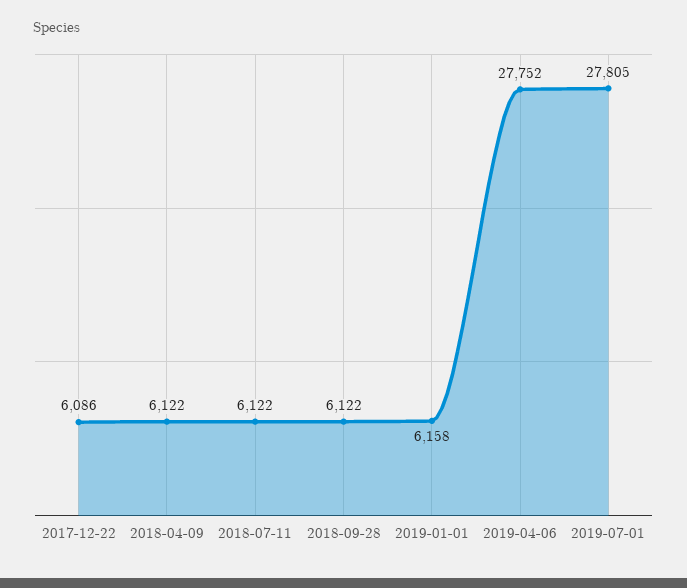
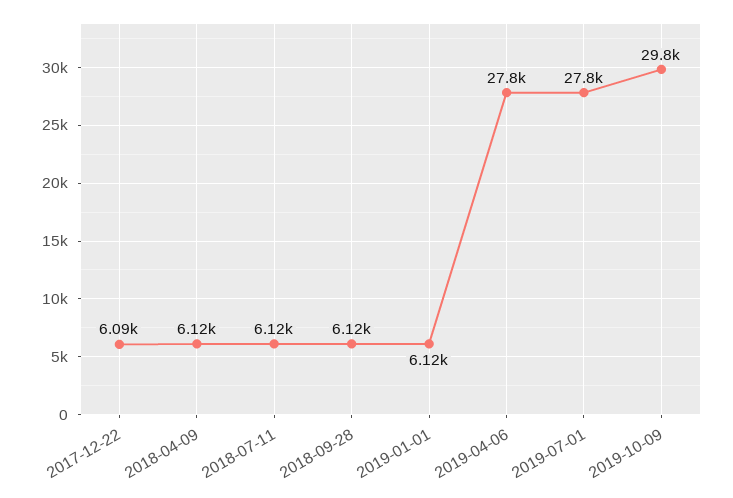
2019-01-01: 6158 -> 6120
2019-10-09: none -> 29800

